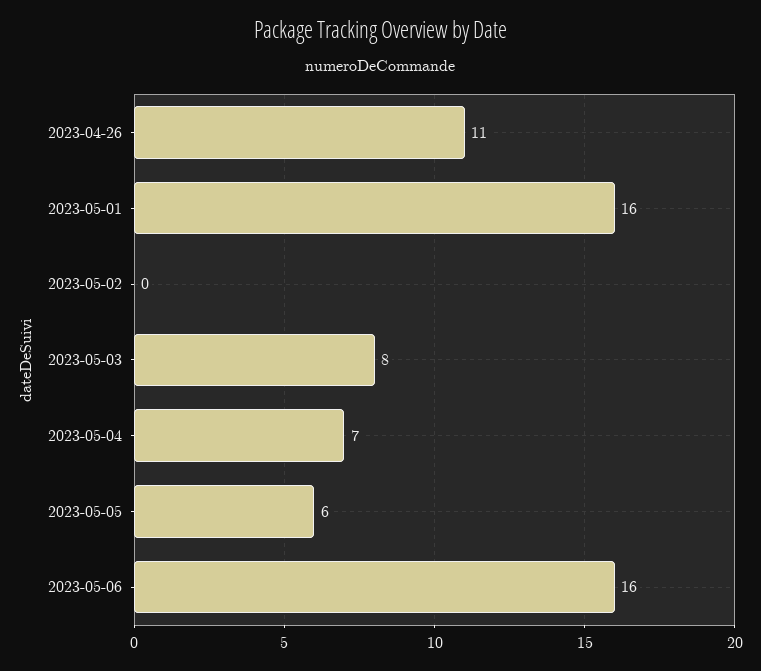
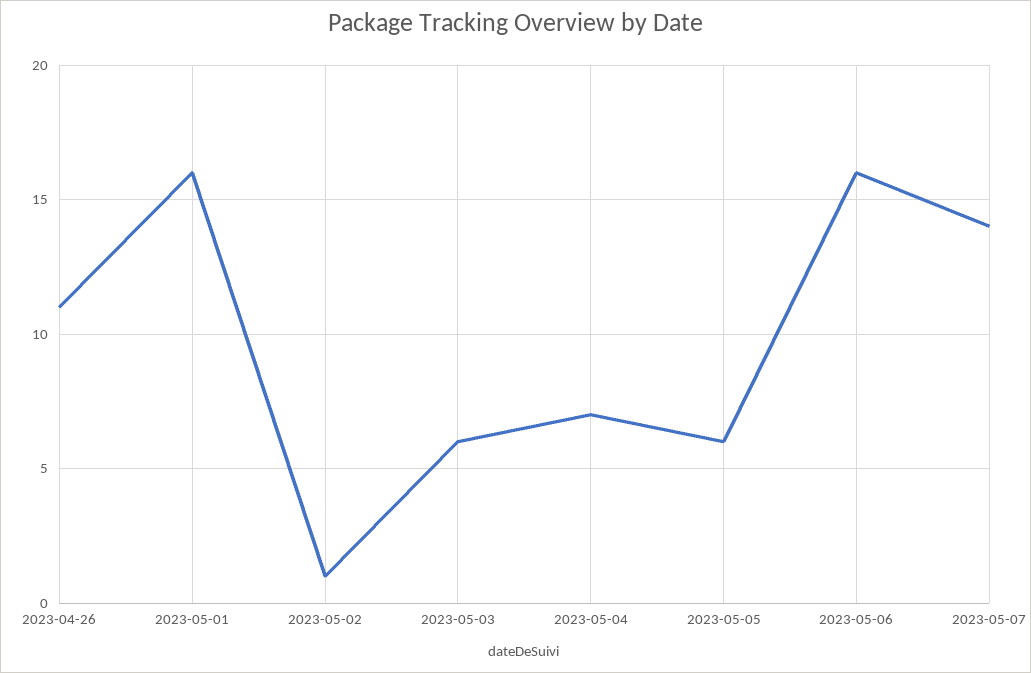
2023-05-02: 0 -> 1
2023-05-03: 8 -> 6
2023-05-07: none -> 14

